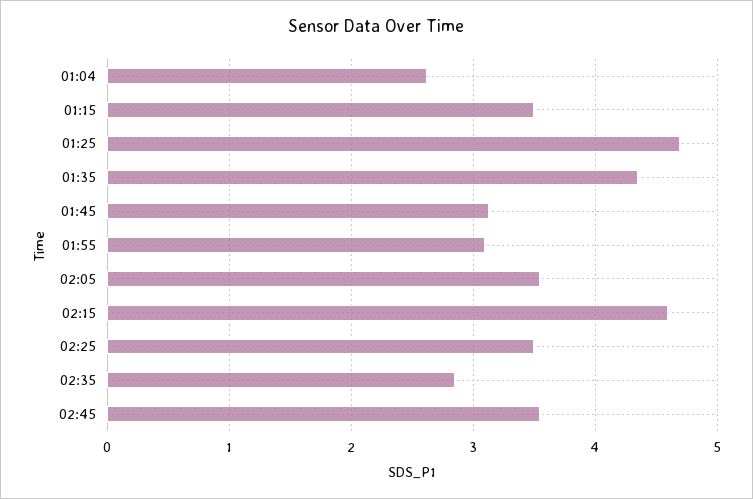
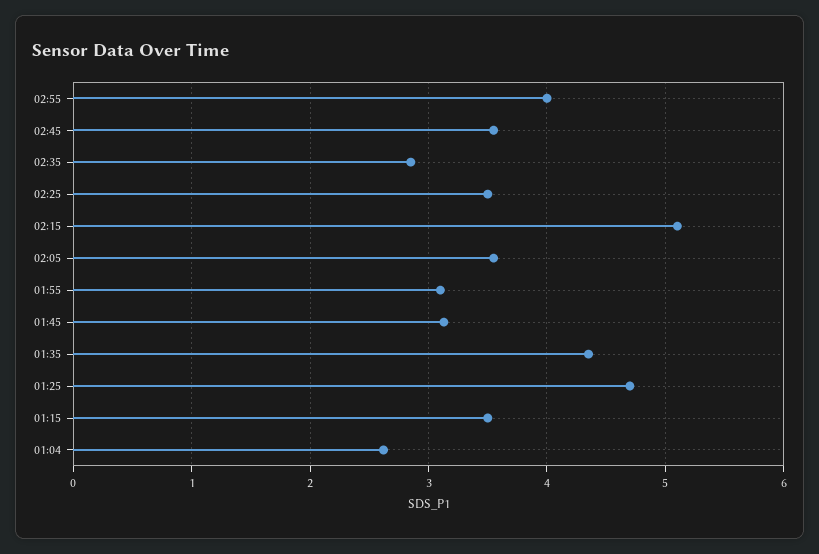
02:15: 4.6 -> 5.1
02:55: none -> 4

